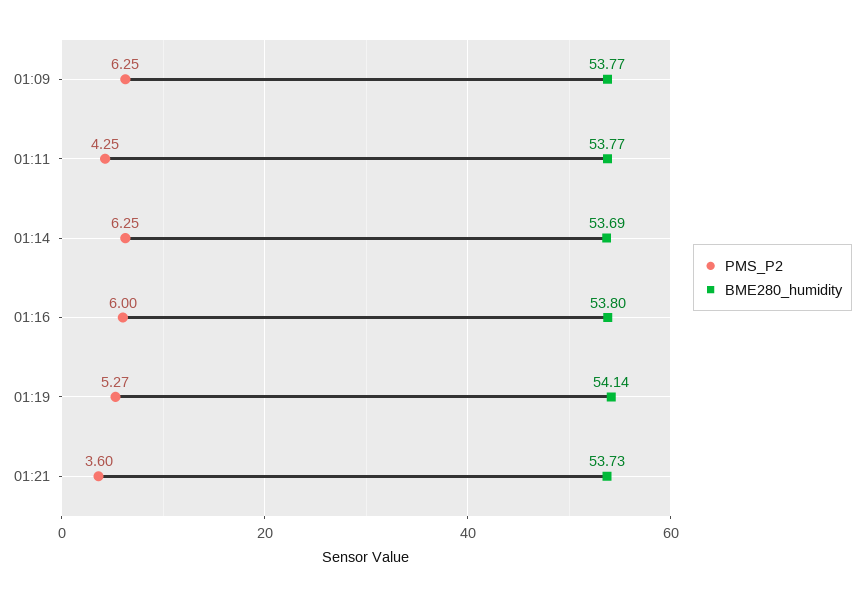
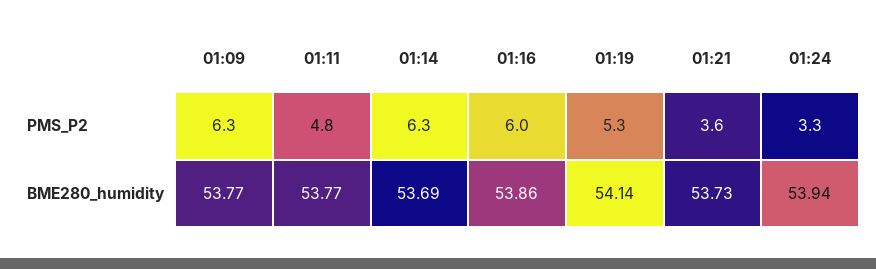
PMS_P2, 01:11: 4.25 -> 4.8
BME280_humidity, 01:16: 53.8 -> 53.86
PMS_P2, 01:24: none -> 3.3
BME280_humidity, 01:24: none -> 53.94

